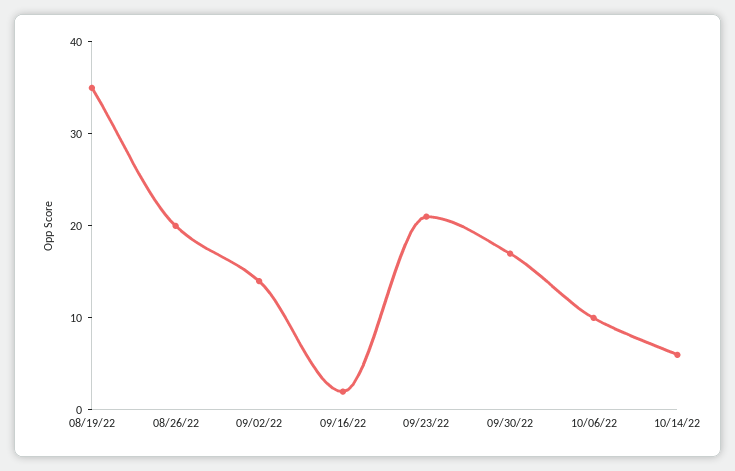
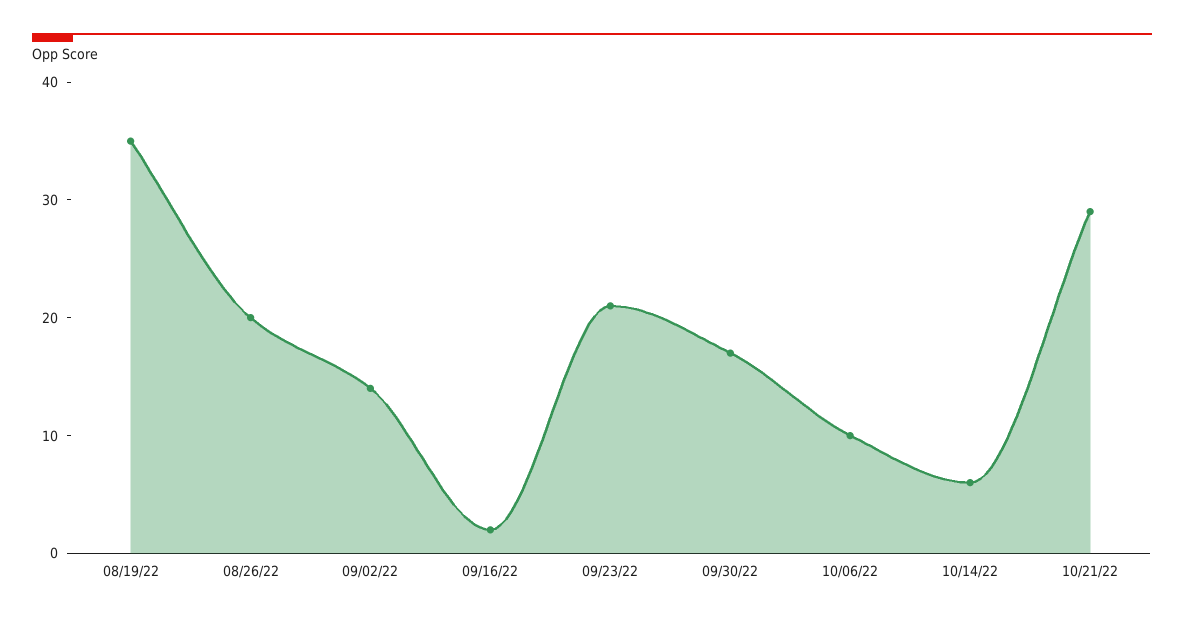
10/21/22: none -> 29

